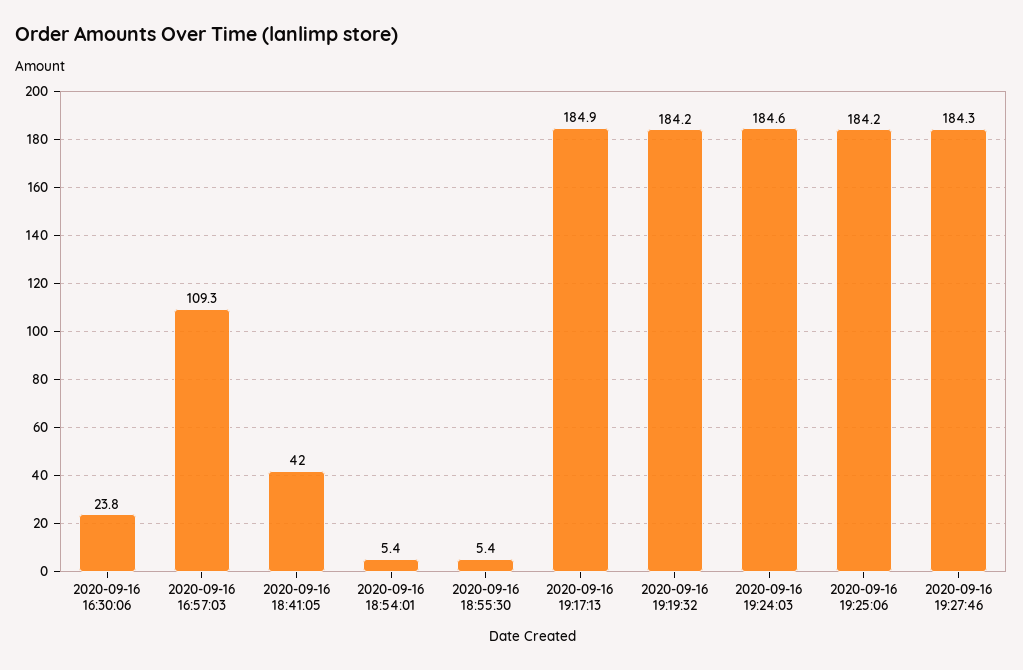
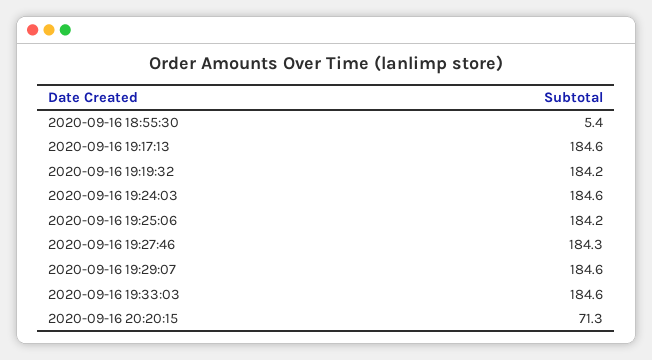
2020-09-16 16:30:06: 23.8 -> none
2020-09-16 16:57:03: 109.3 -> none
2020-09-16 18:41:05: 42 -> none
2020-09-16 18:54:01: 5.4 -> none
2020-09-16 19:17:13: 184.9 -> 184.6
2020-09-16 19:29:07: none -> 184.6
2020-09-16 19:33:03: none -> 184.6
2020-09-16 20:20:15: none -> 71.3

